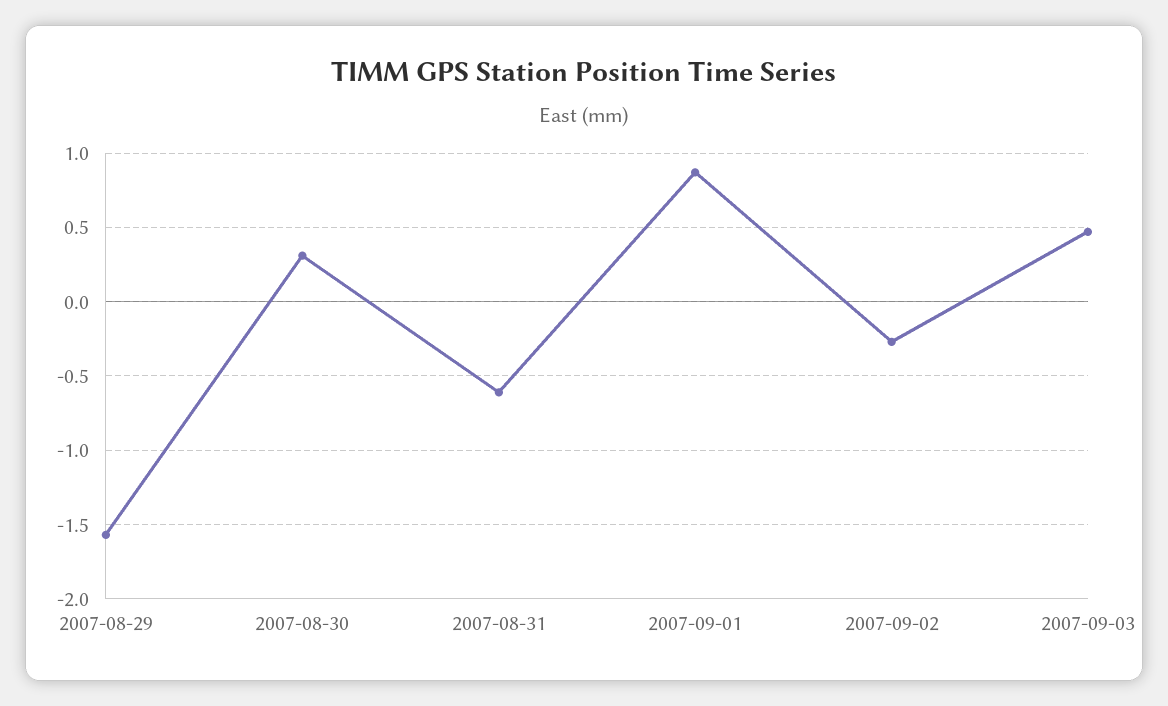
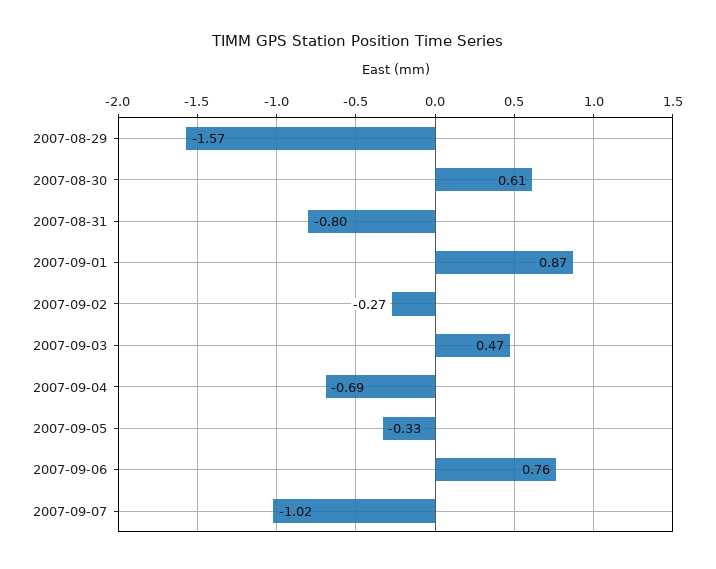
2007-08-30: 0.3 -> 0.61
2007-08-31: -0.6 -> -0.8
2007-09-04: none -> -0.69
2007-09-05: none -> -0.33
2007-09-06: none -> 0.76
2007-09-07: none -> -1.02

